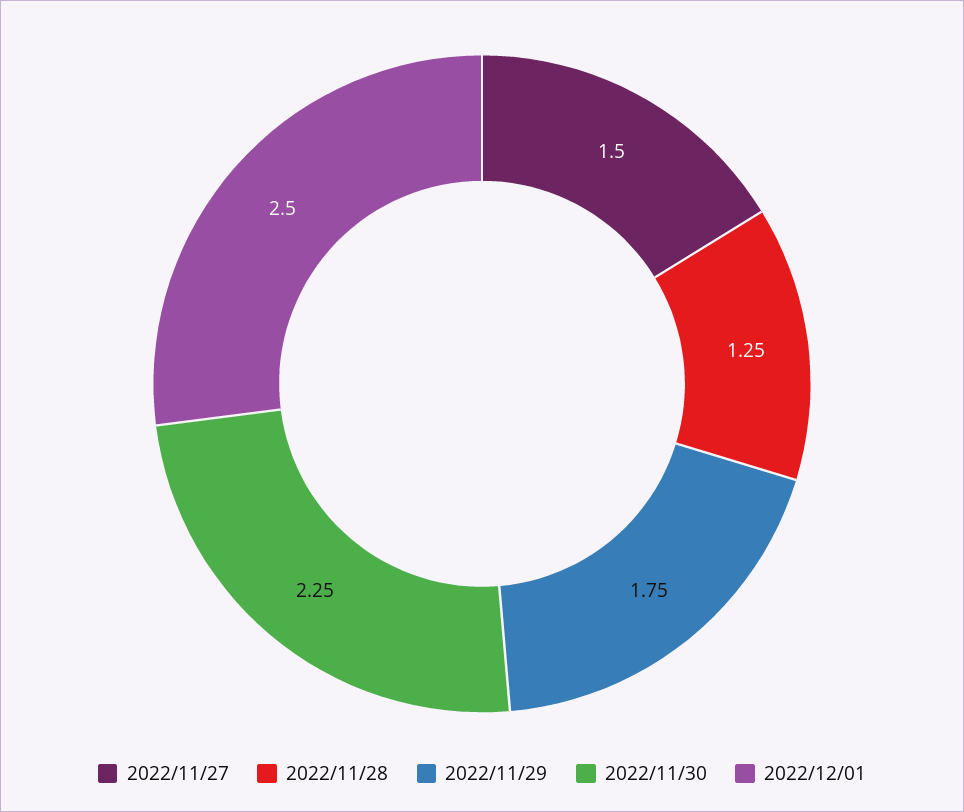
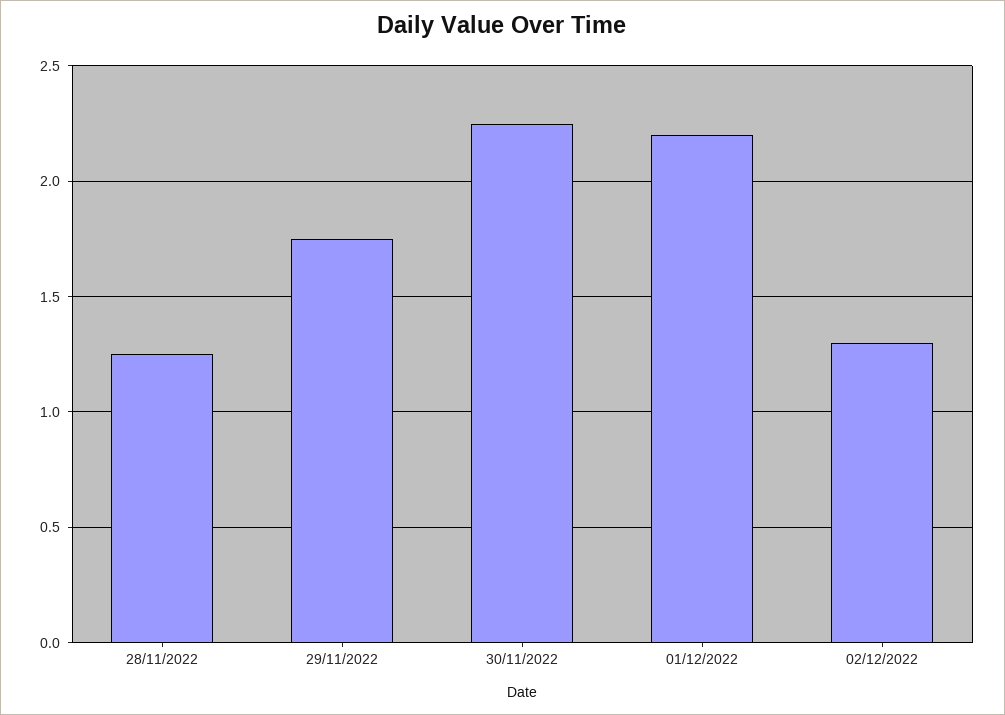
2022/11/27: 1.5 -> none
2022/12/01: 2.5 -> 2.2
02/12/2022: none -> 1.3

